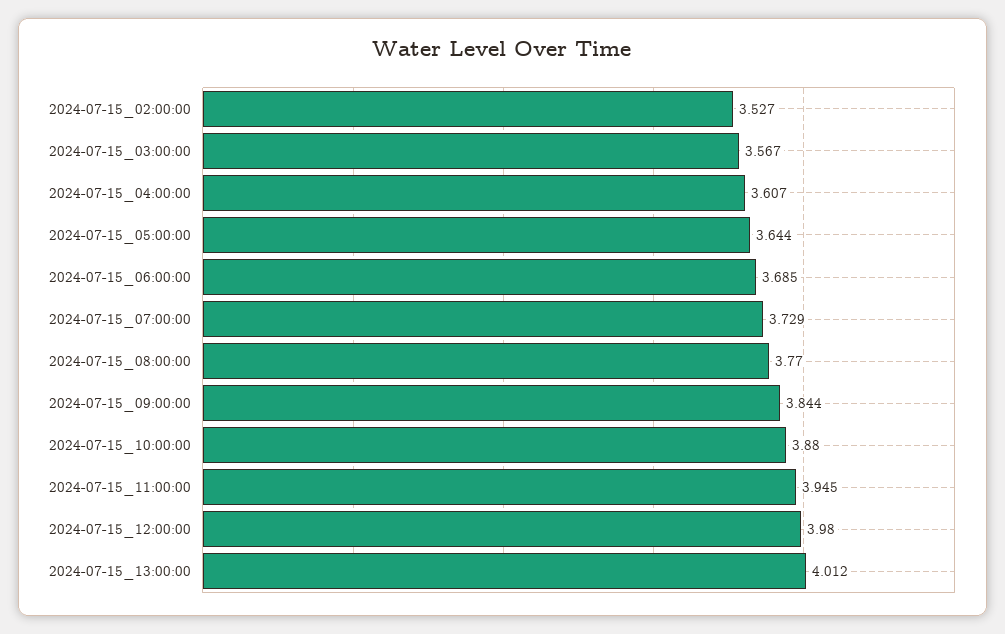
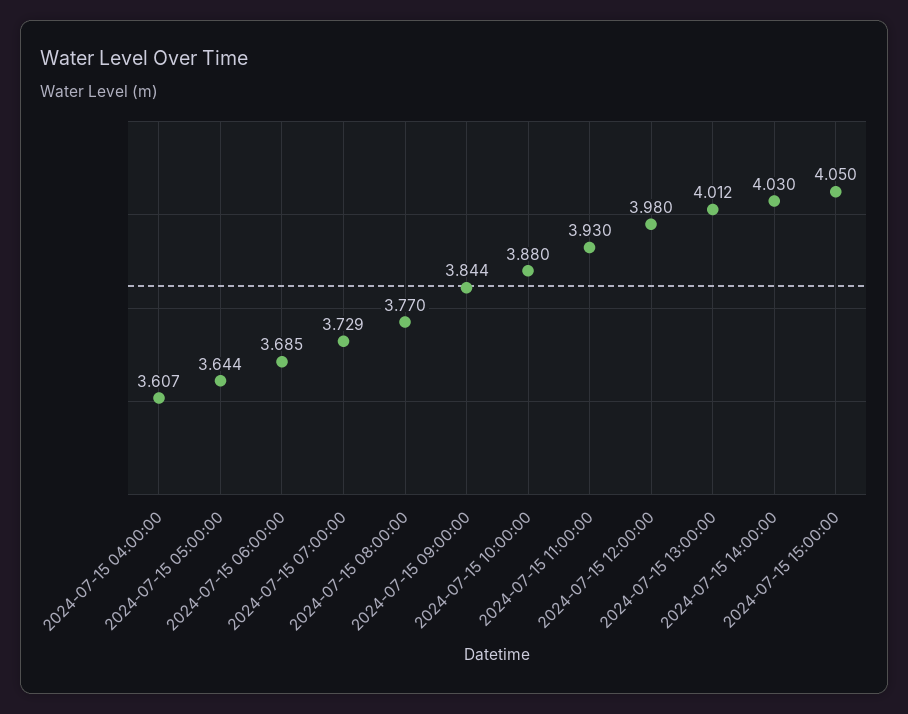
2024-07-15_02:00:00: 3.527 -> none
2024-07-15_03:00:00: 3.567 -> none
2024-07-15_11:00:00: 3.945 -> 3.93
2024-07-15 14:00:00: none -> 4.03
2024-07-15 15:00:00: none -> 4.05

